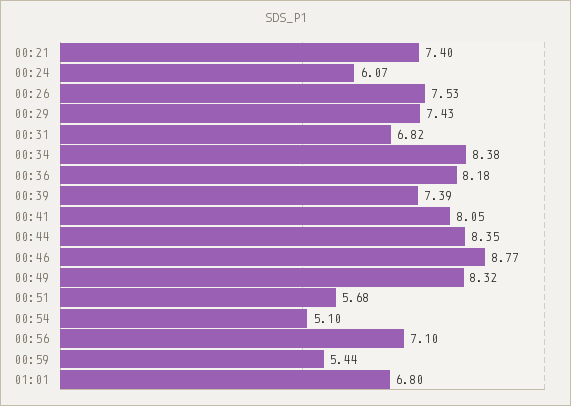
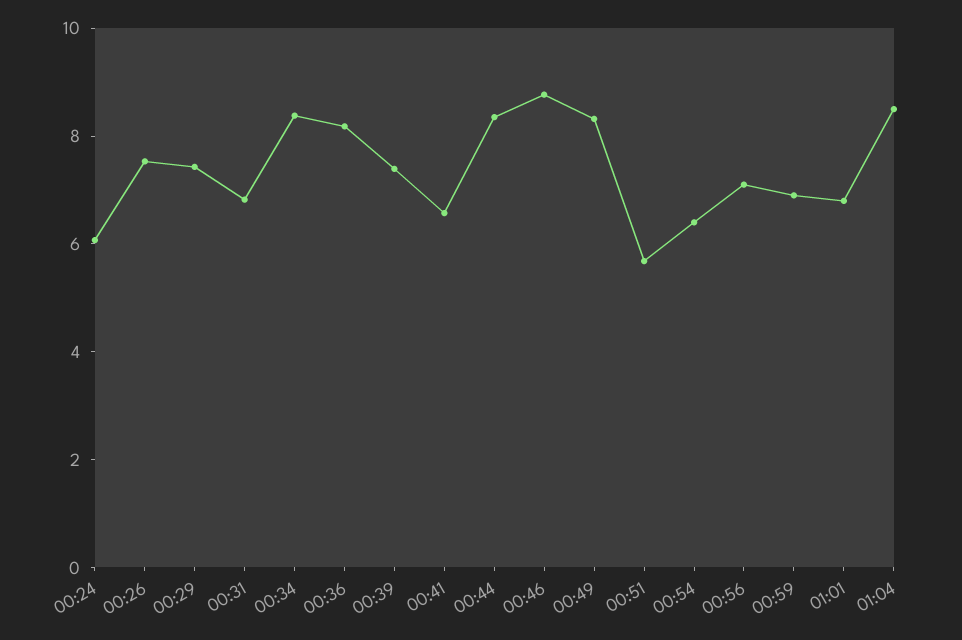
00:21: 7.4 -> none
00:41: 8.05 -> 6.5
00:54: 5.1 -> 6.5
00:59: 5.44 -> 7
01:04: none -> 8.5

